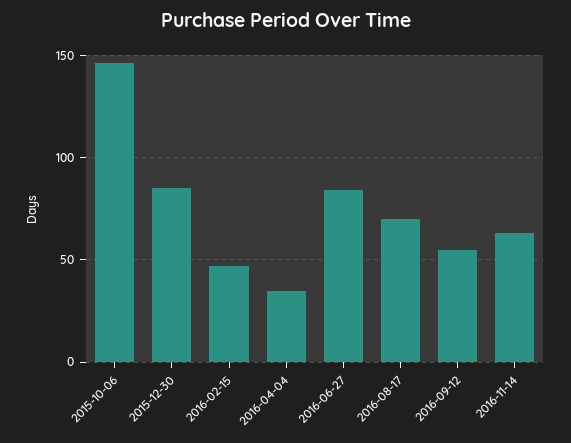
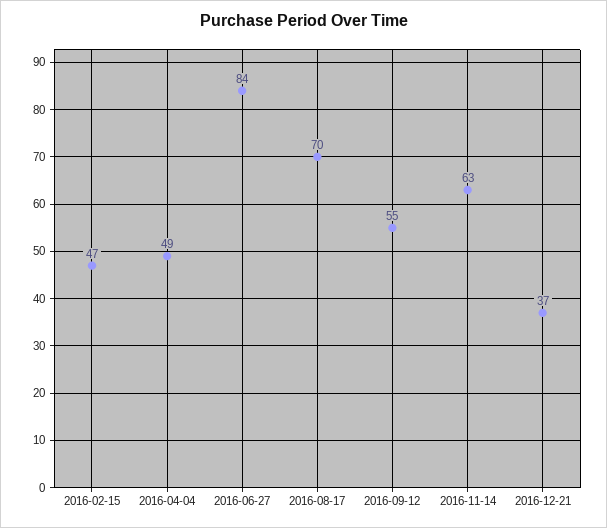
2015-10-06: 145 -> none
2015-12-30: 85 -> none
2016-04-04: 35 -> 49
2016-12-21: none -> 37

